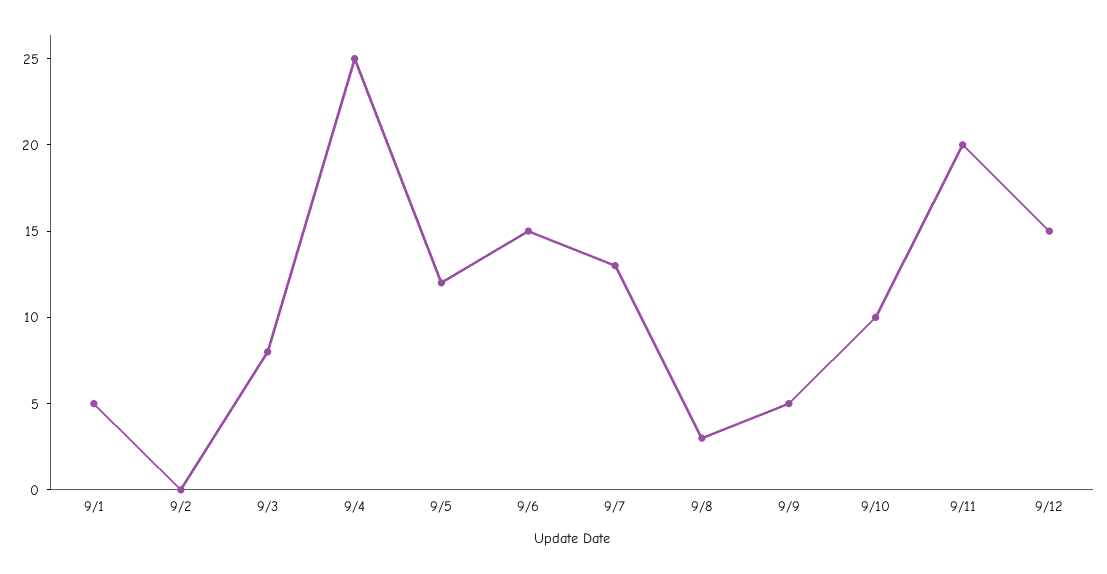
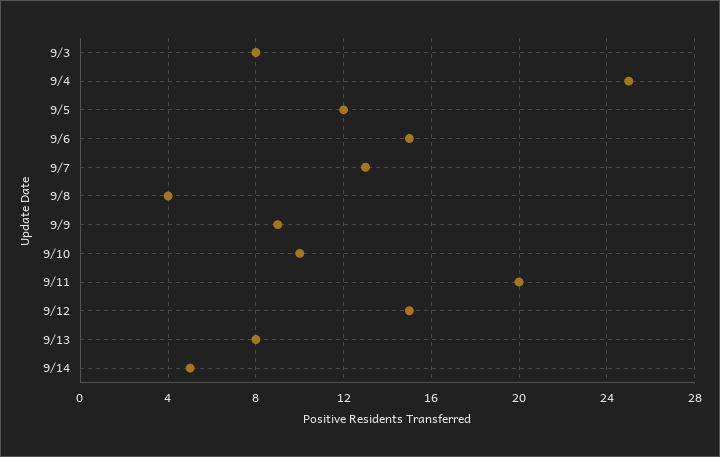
9/1: 5 -> none
9/2: 0 -> none
9/8: 3 -> 4
9/9: 5 -> 9
9/13: none -> 8
9/14: none -> 5

